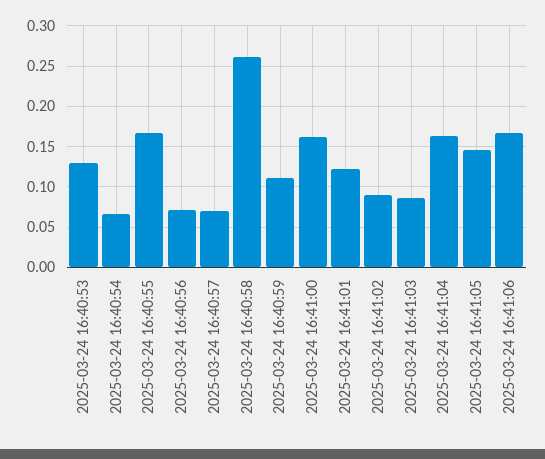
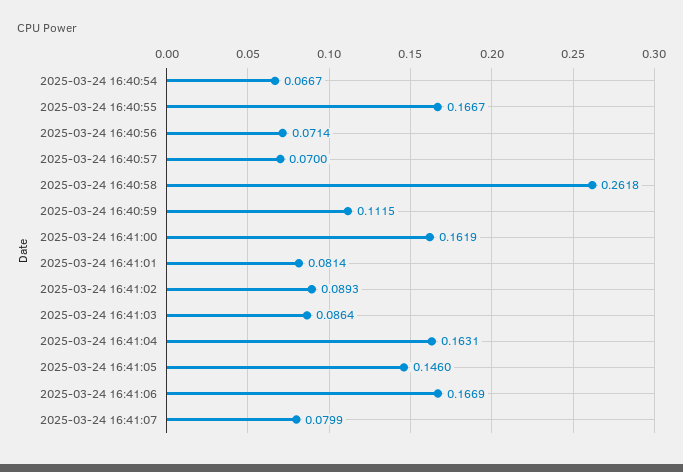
2025-03-24 16:40:53: 0.13 -> none
2025-03-24 16:41:01: 0.12 -> 0.0814
2025-03-24 16:41:07: none -> 0.0799

